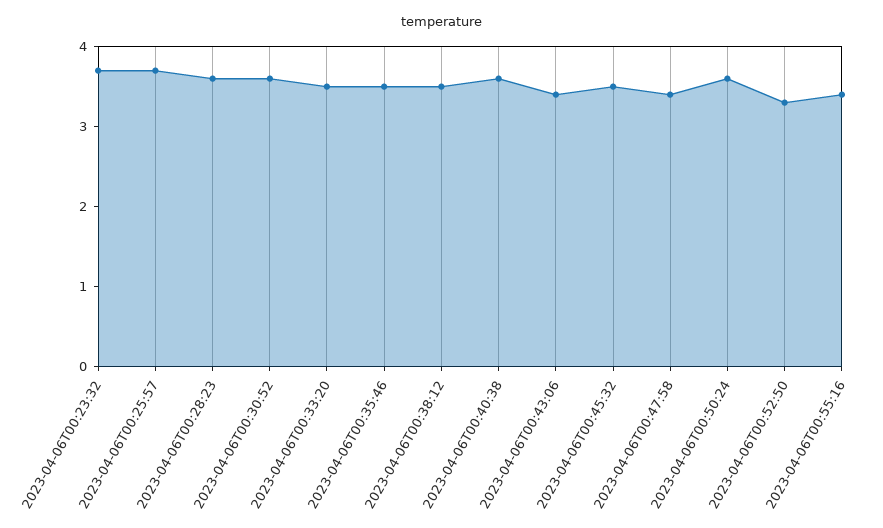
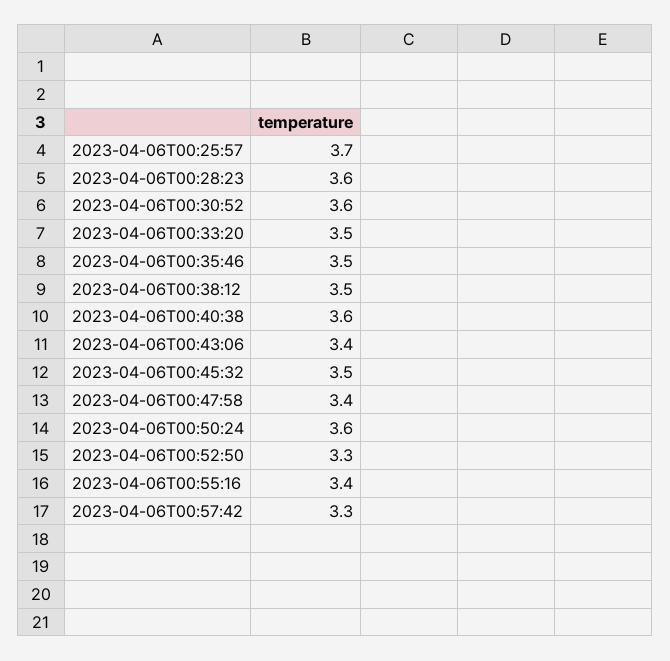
2023-04-06T00:23:32: 3.7 -> none
2023-04-06T00:57:42: none -> 3.3

